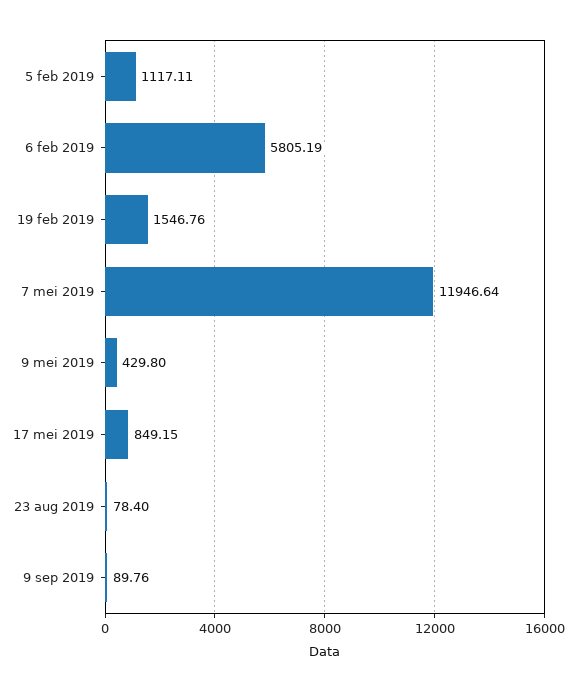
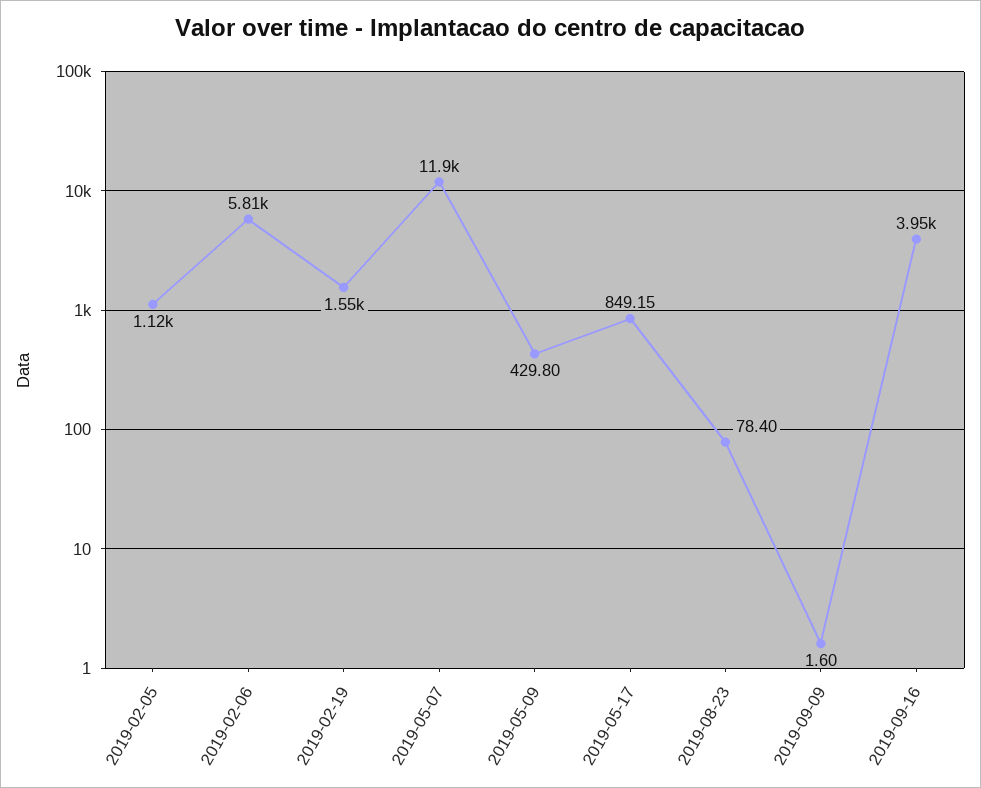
9 sep 2019: 89.76 -> 1.6
2019-09-16: none -> 3950

